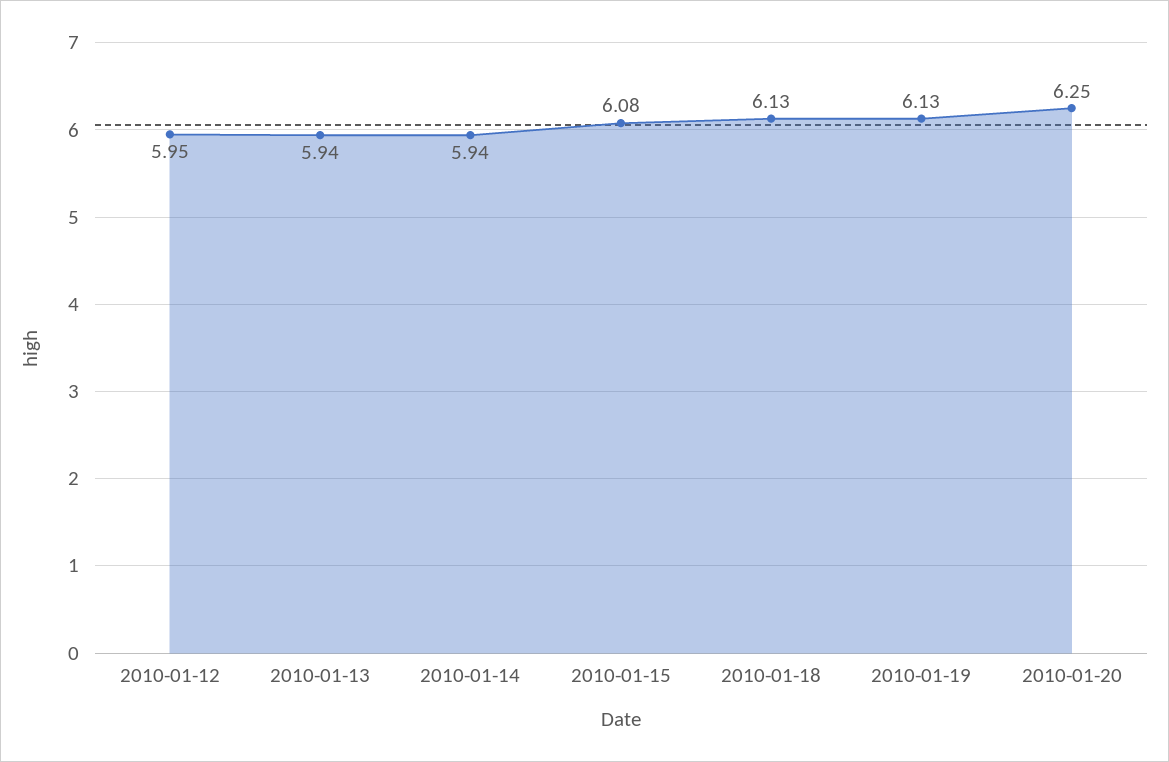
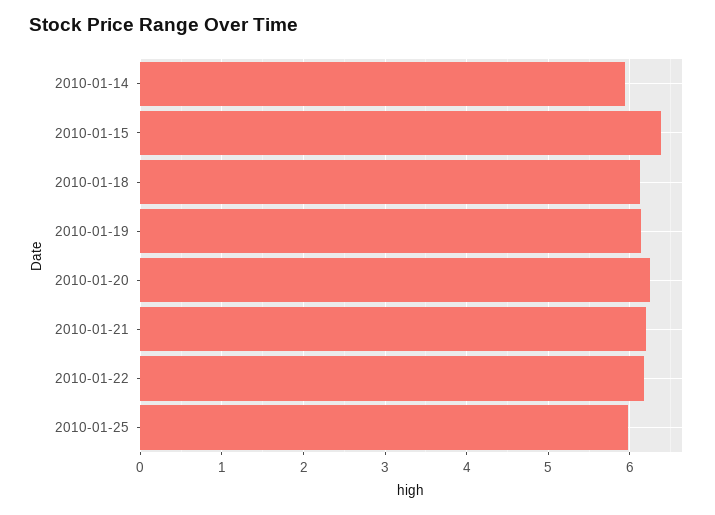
2010-01-12: 5.95 -> none
2010-01-13: 5.94 -> none
2010-01-15: 6.08 -> 6.4
2010-01-21: none -> 6.2
2010-01-22: none -> 6.2
2010-01-25: none -> 6

